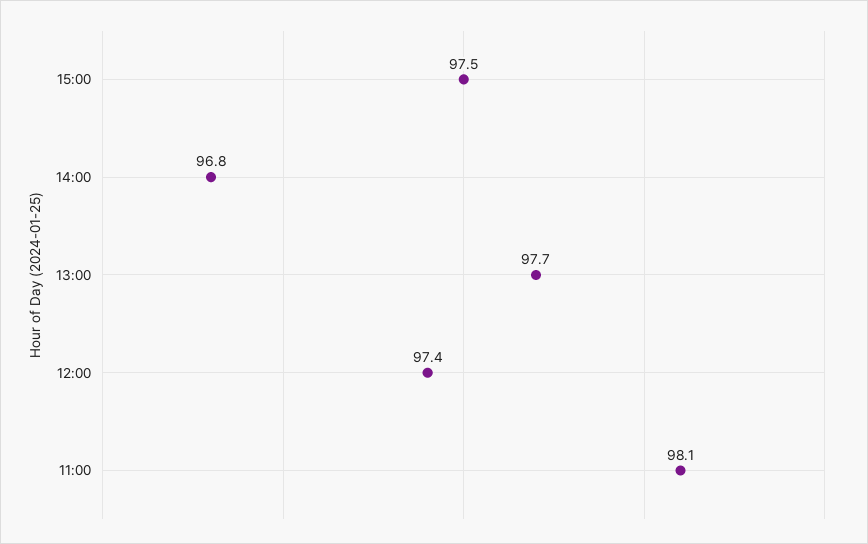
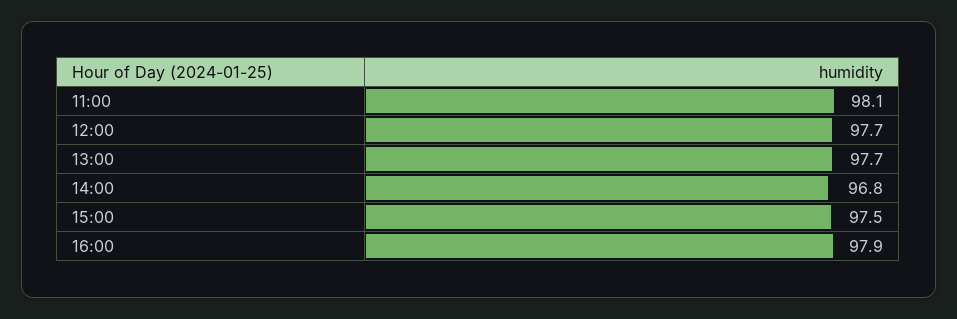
12:00: 97.4 -> 97.7
16:00: none -> 97.9

